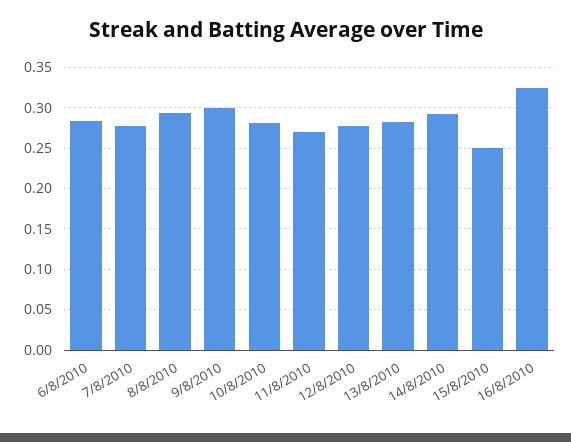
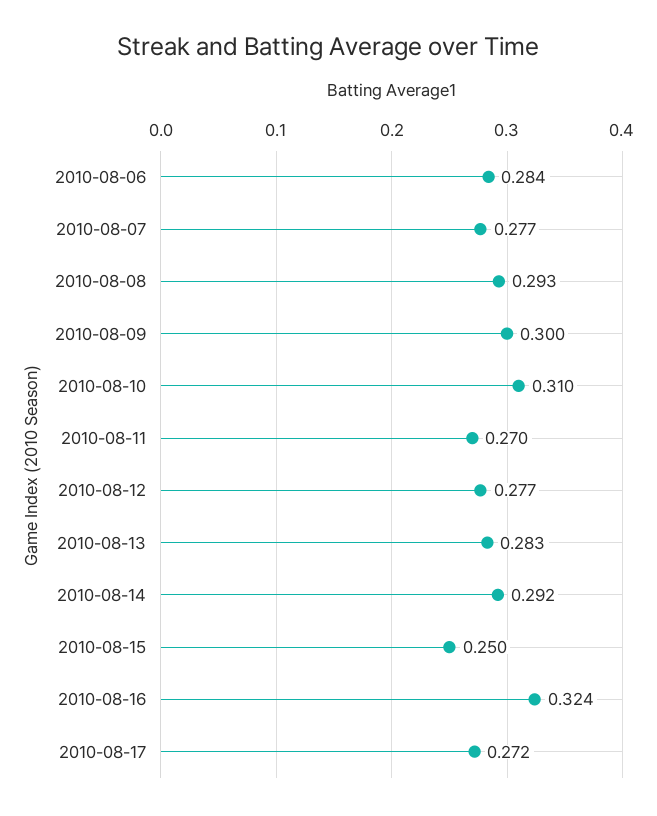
10/8/2010: 0.28 -> 0.31
2010-08-17: none -> 0.272

